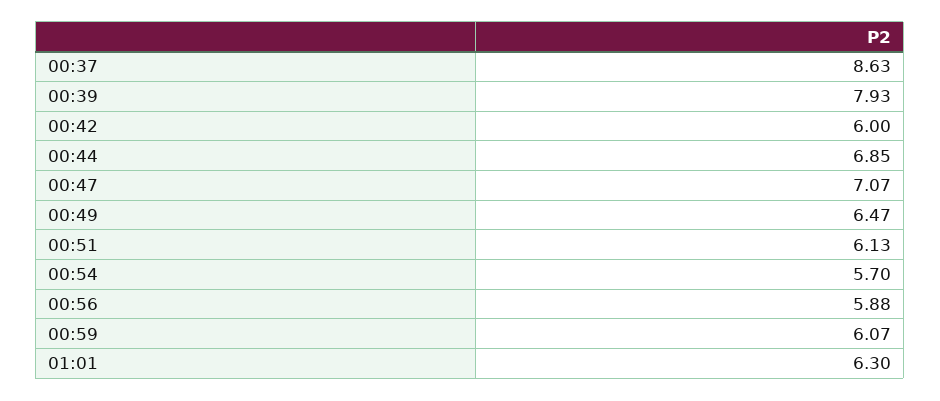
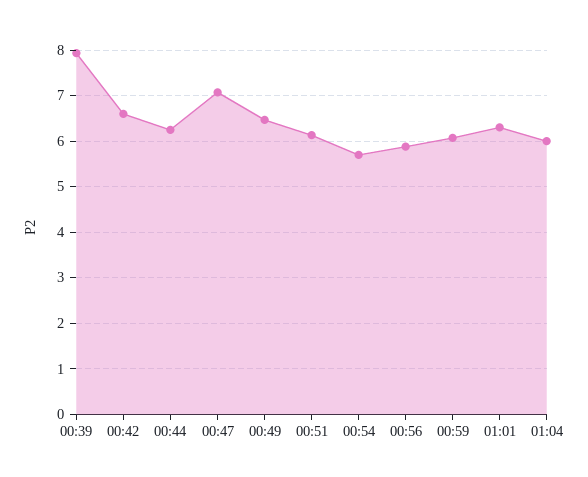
00:37: 8.63 -> none
00:42: 6 -> 6.6
00:44: 6.85 -> 6.2
01:04: none -> 6

